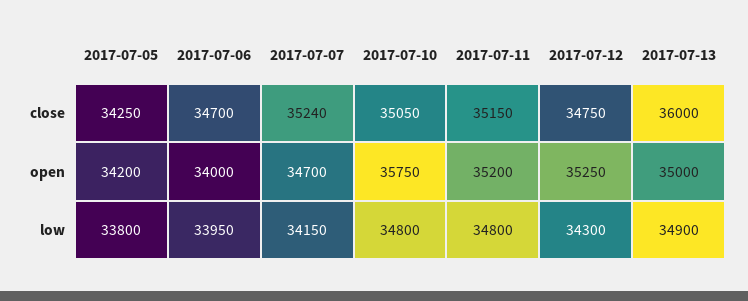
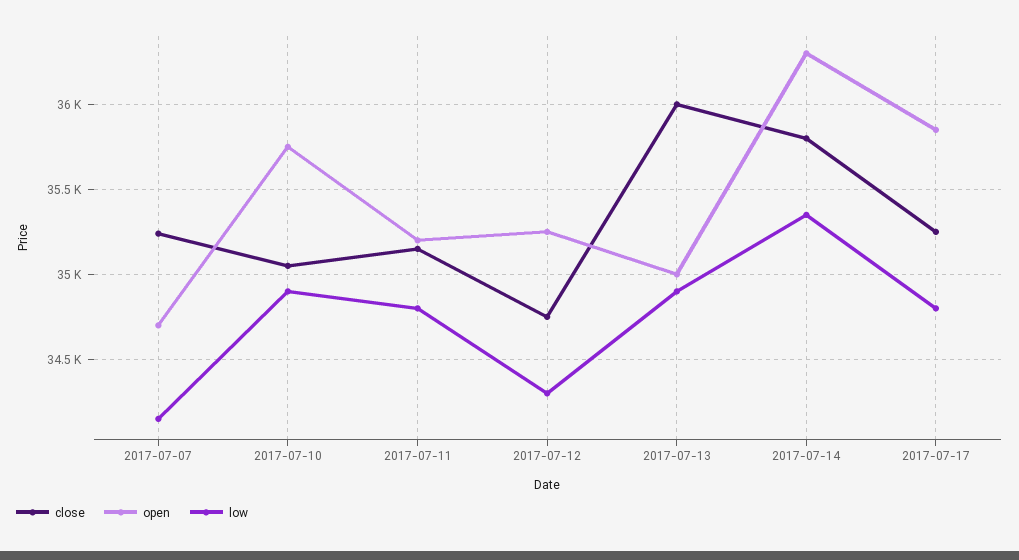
close, 2017-07-05: 34250 -> none
close, 2017-07-06: 34700 -> none
open, 2017-07-05: 34200 -> none
open, 2017-07-06: 34000 -> none
low, 2017-07-05: 33800 -> none
low, 2017-07-06: 33950 -> none
low, 2017-07-10: 34800 -> 34900
close, 2017-07-14: none -> 35800
open, 2017-07-14: none -> 36300
low, 2017-07-14: none -> 35350
close, 2017-07-17: none -> 35250
open, 2017-07-17: none -> 35850
low, 2017-07-17: none -> 34800

